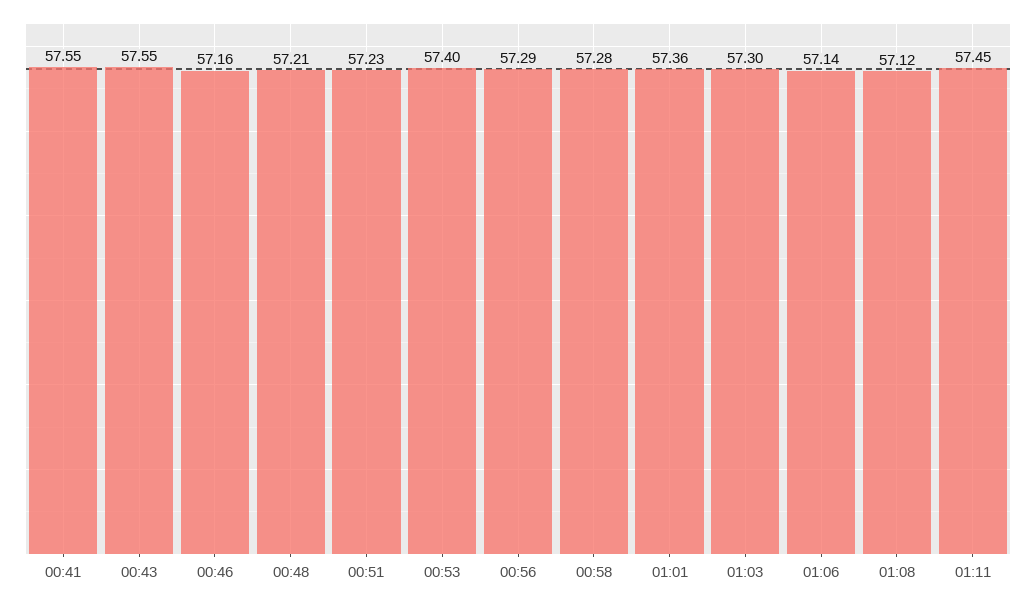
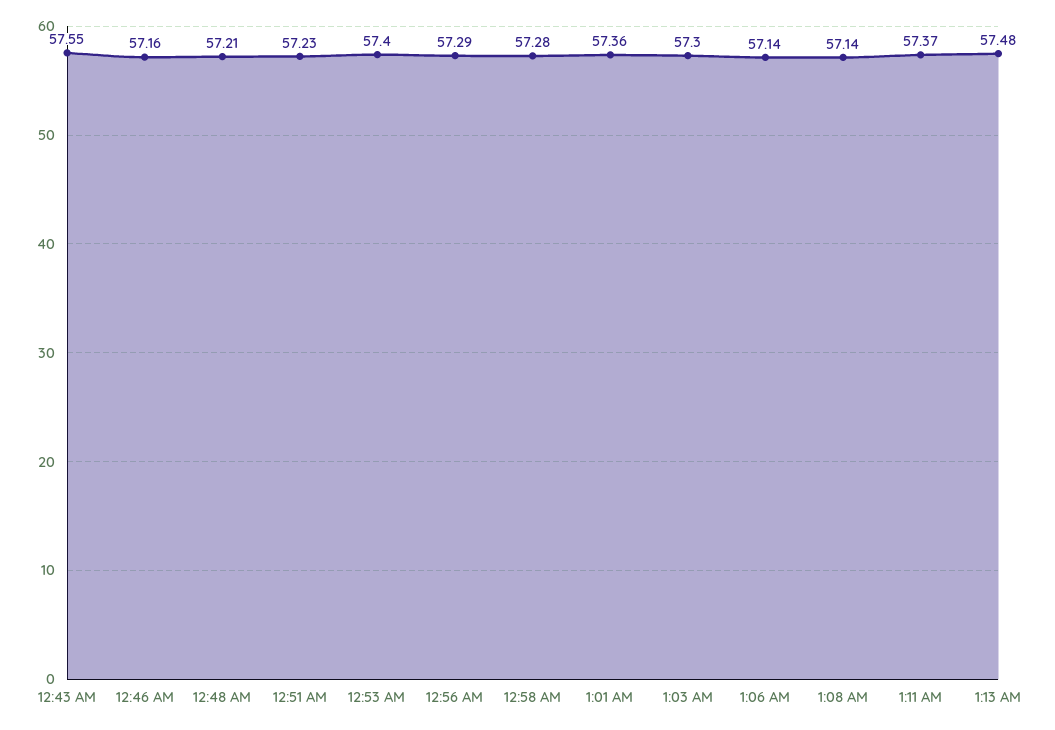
00:41: 57.55 -> none
01:08: 57.12 -> 57.14
01:11: 57.45 -> 57.37
1:13 AM: none -> 57.48

